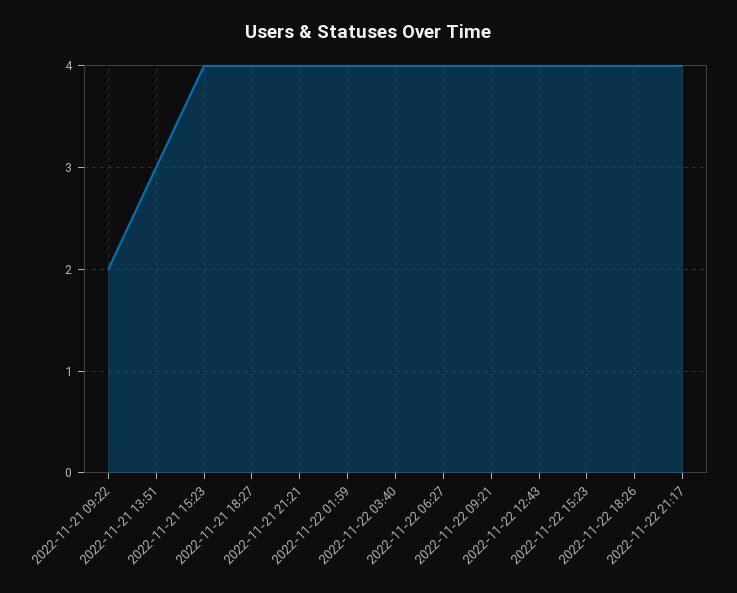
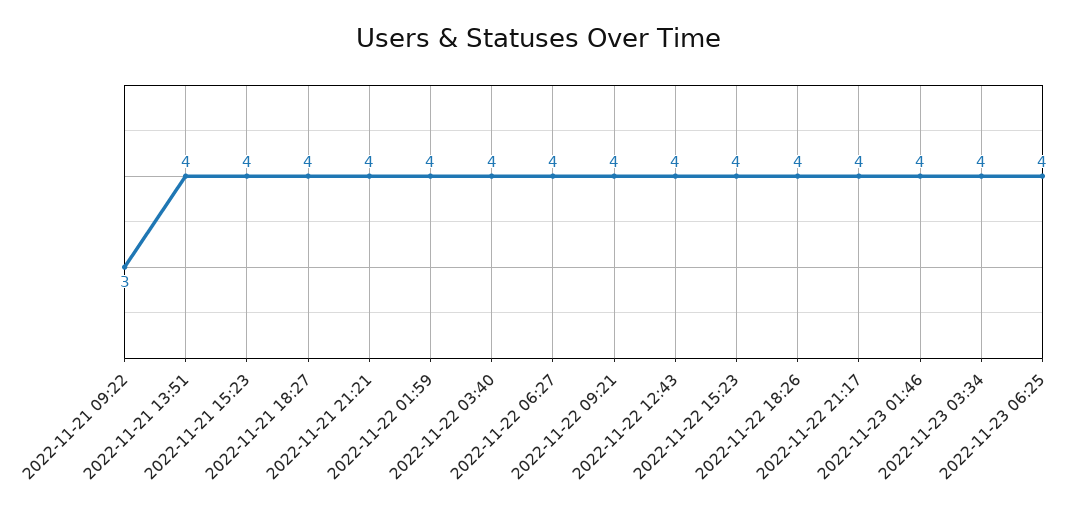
2022-11-21 09:22: 2 -> 3
2022-11-21 13:51: 3 -> 4
2022-11-23 01:46: none -> 4
2022-11-23 03:34: none -> 4
2022-11-23 06:25: none -> 4

